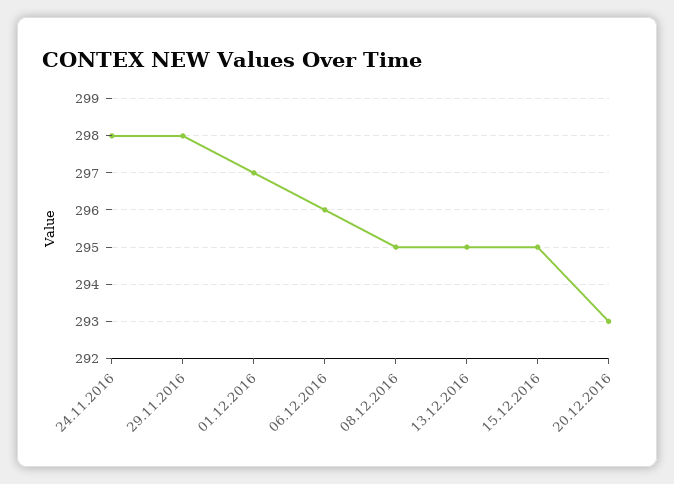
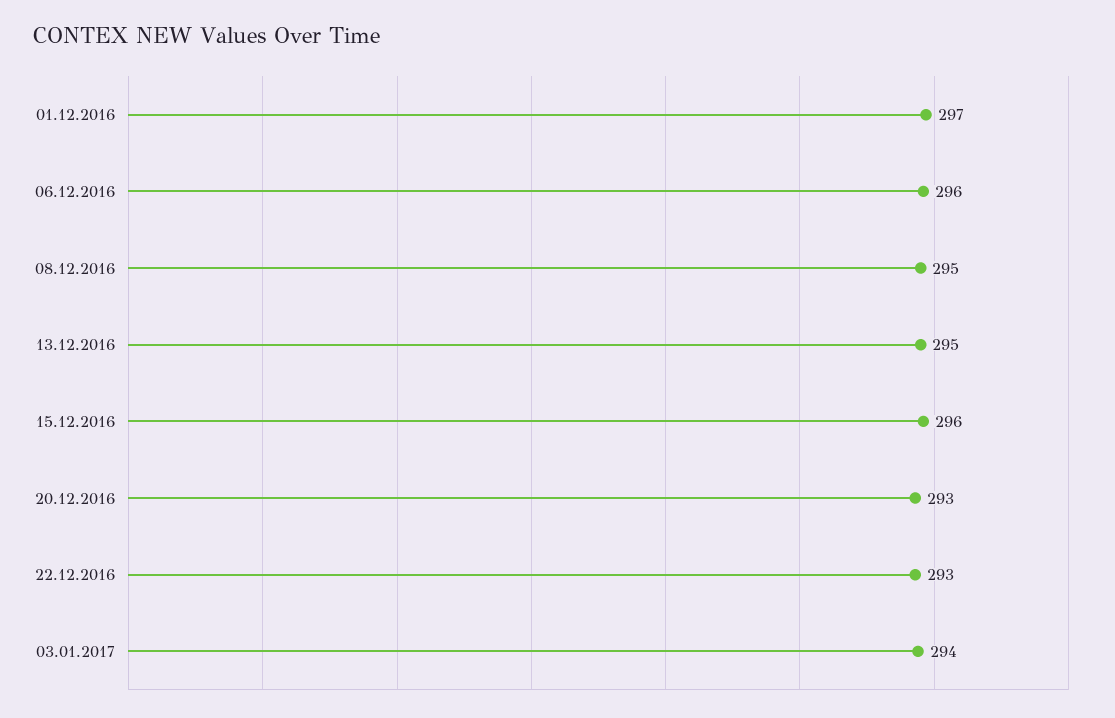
24.11.2016: 298 -> none
29.11.2016: 298 -> none
15.12.2016: 295 -> 296
22.12.2016: none -> 293
03.01.2017: none -> 294

